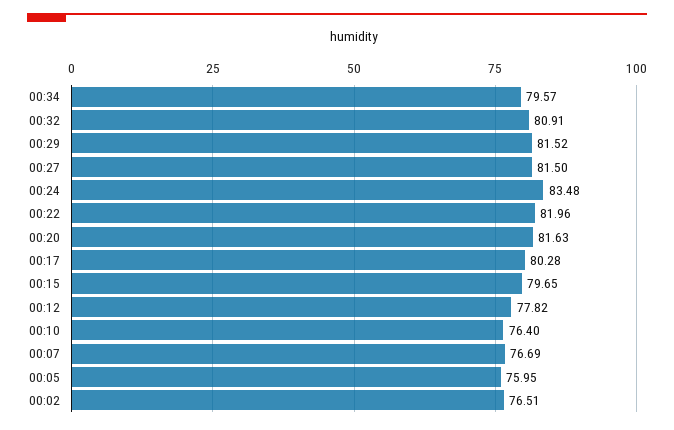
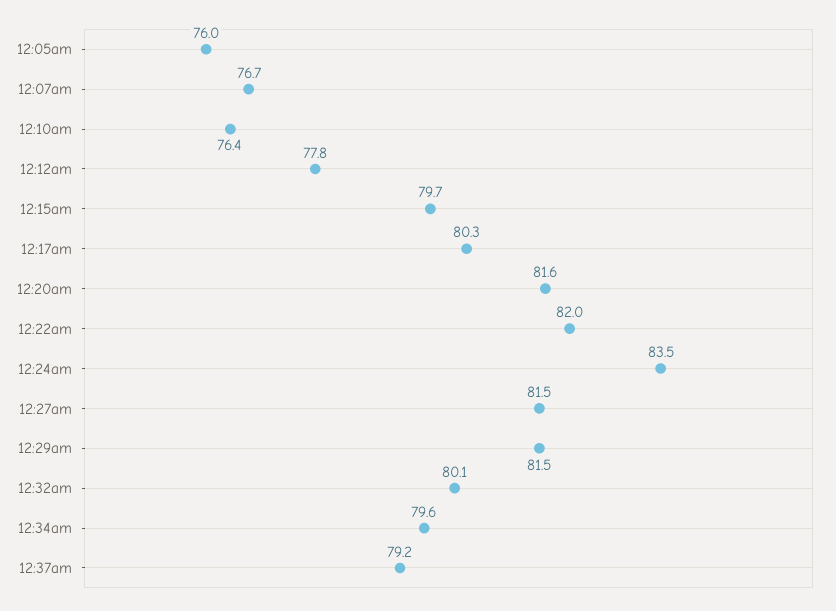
00:32: 80.91 -> 80.1
00:02: 76.51 -> none
12:37am: none -> 79.2

